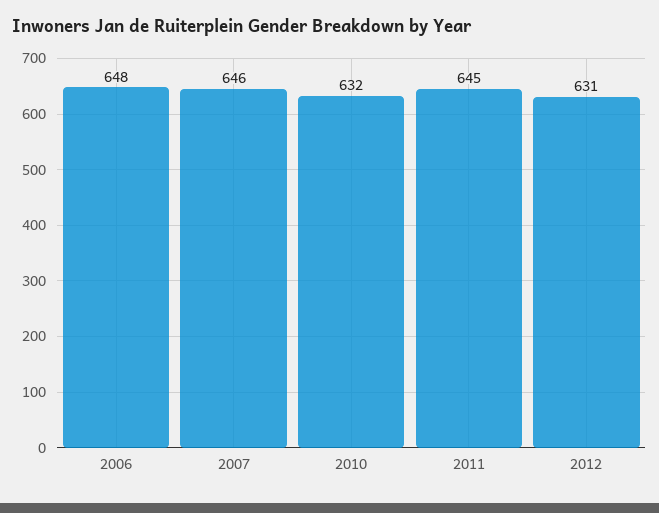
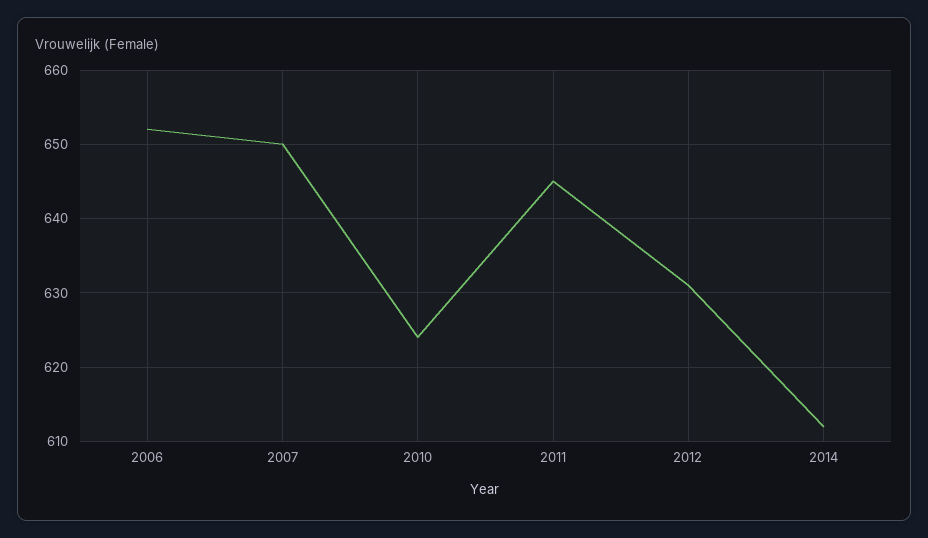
2006: 648 -> 652
2007: 646 -> 650
2010: 632 -> 624
2014: none -> 612

